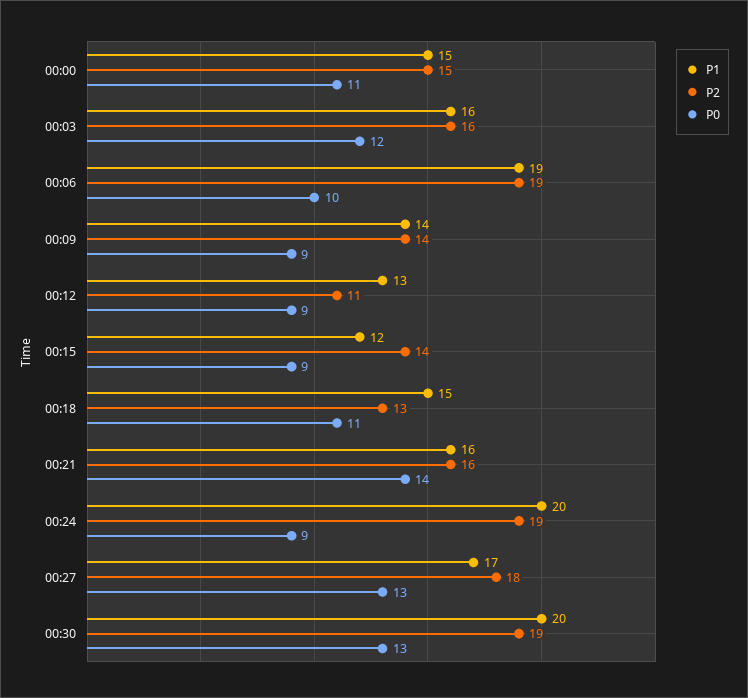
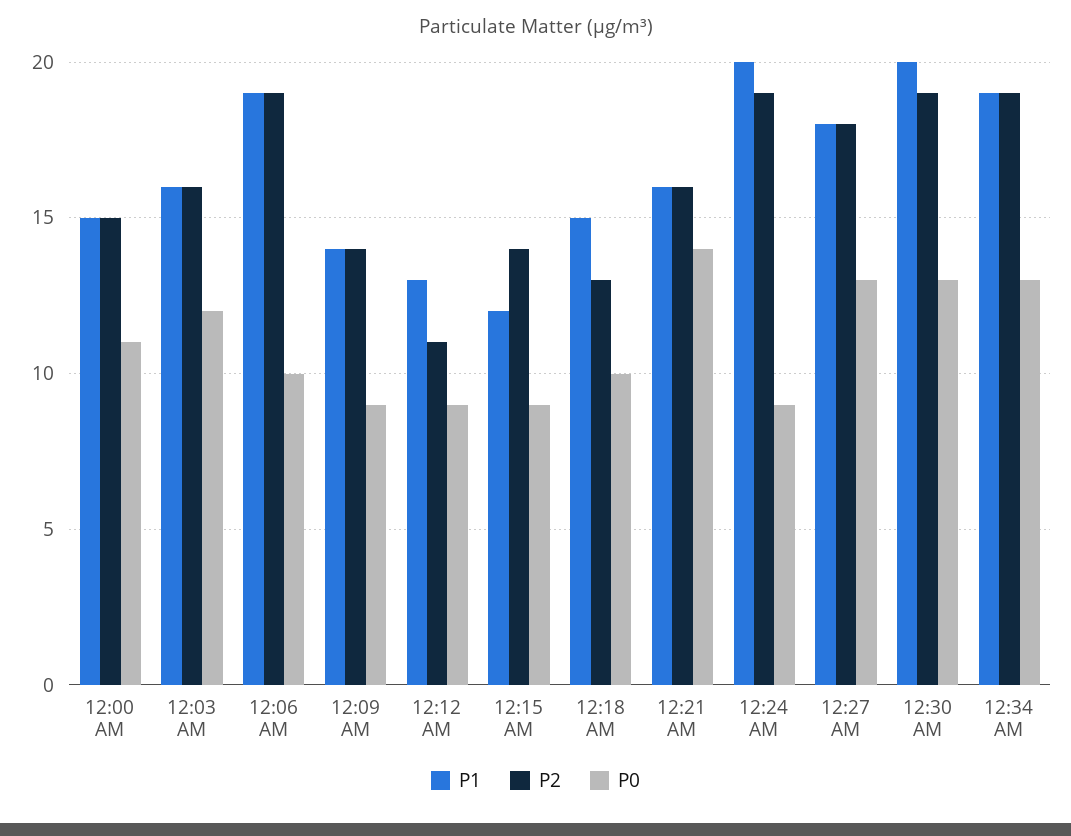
P0, 00:18: 11 -> 10
P1, 00:27: 17 -> 18
P1, 12:34 AM: none -> 19
P2, 12:34 AM: none -> 19
P0, 12:34 AM: none -> 13

